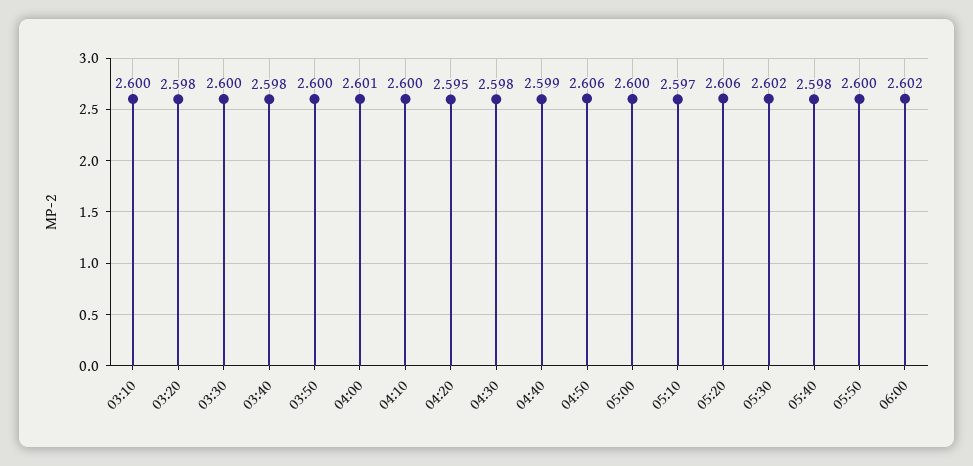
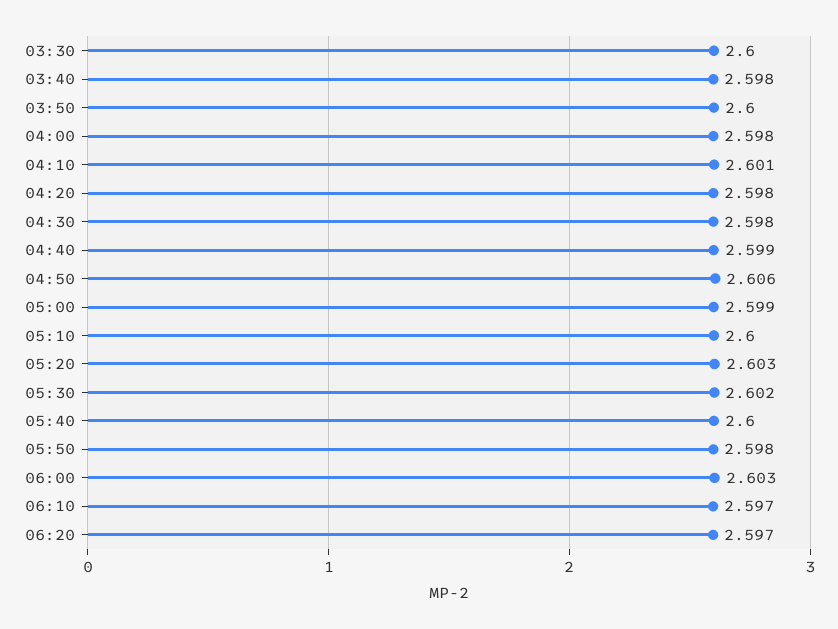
03:10: 2.6 -> none
03:20: 2.598 -> none
04:00: 2.601 -> 2.598
04:10: 2.6 -> 2.601
04:20: 2.595 -> 2.598
05:00: 2.6 -> 2.599
05:10: 2.597 -> 2.6
05:20: 2.606 -> 2.603
05:40: 2.598 -> 2.6
05:50: 2.6 -> 2.598
06:00: 2.602 -> 2.603
06:10: none -> 2.597
06:20: none -> 2.597

